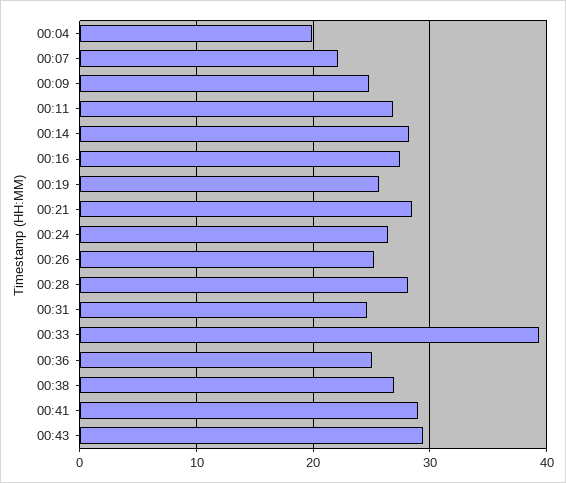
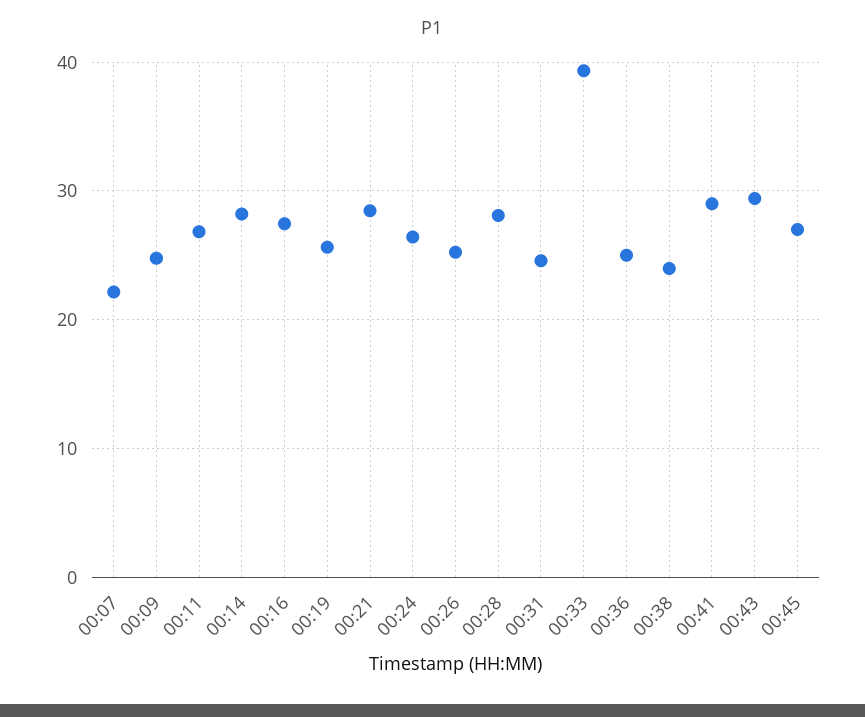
00:04: 20 -> none
00:38: 27 -> 24
00:45: none -> 27

